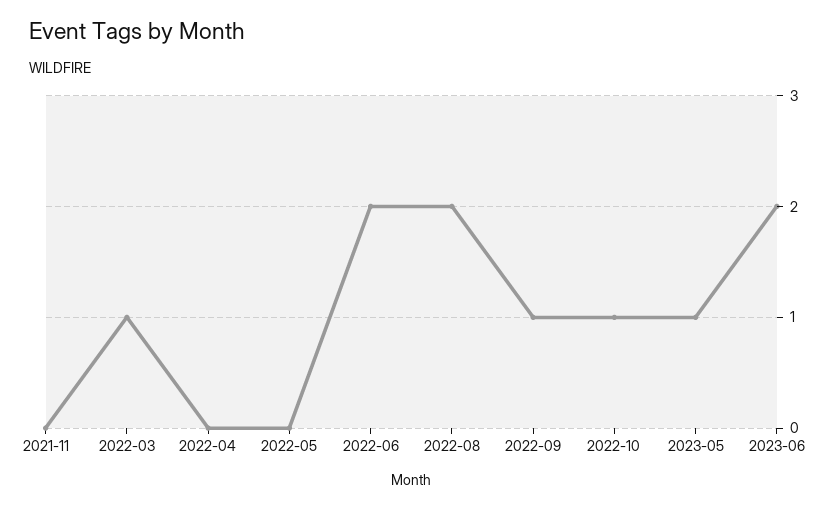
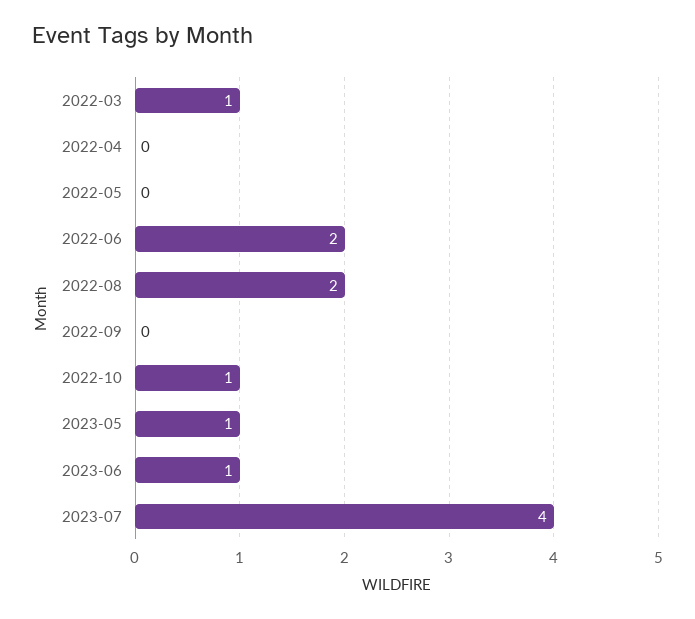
2021-11: 0 -> none
2022-09: 1 -> 0
2023-06: 2 -> 1
2023-07: none -> 4

